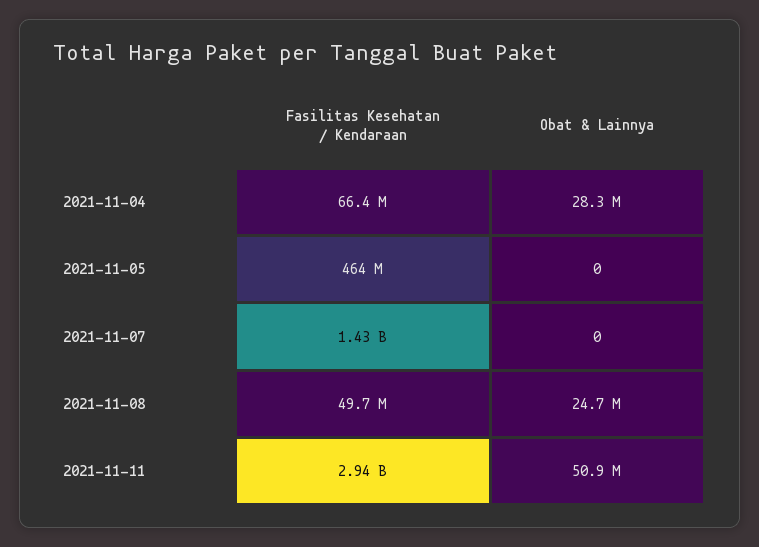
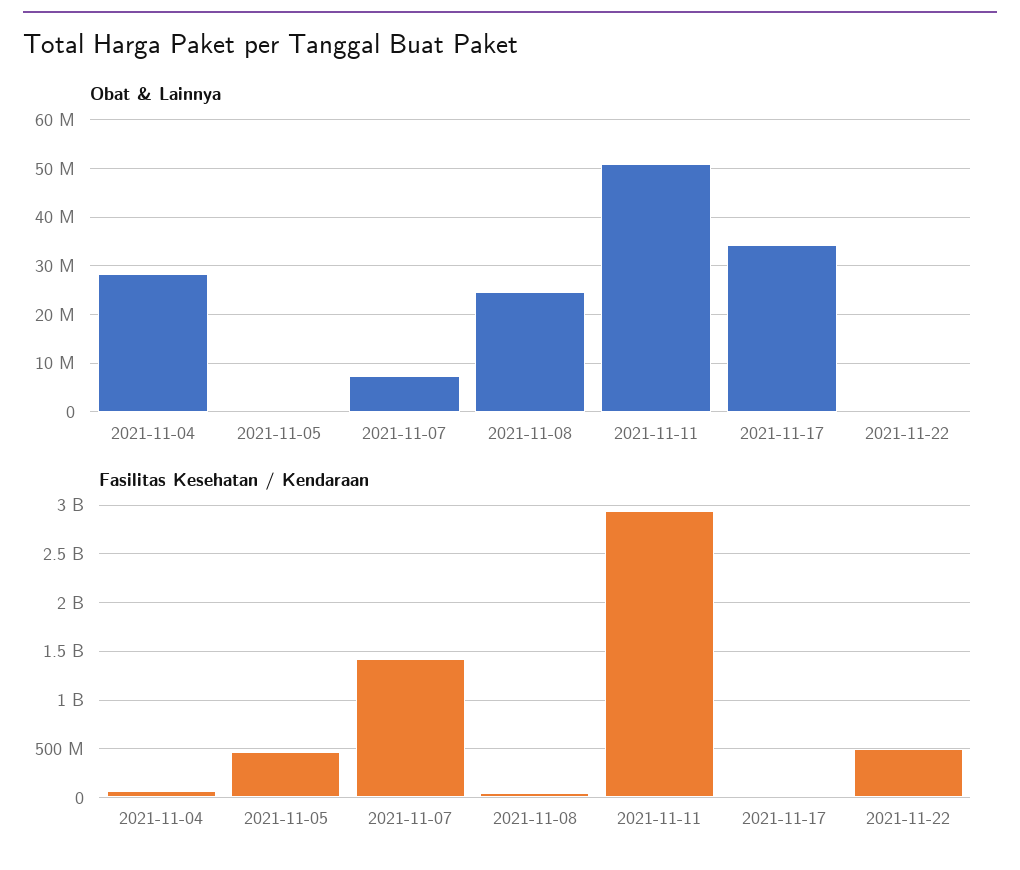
Obat & Lainnya, 2021-11-07: 0 -> 8000000
Obat & Lainnya, 2021-11-17: none -> 34000000
Obat & Lainnya, 2021-11-22: none -> 0
Fasilitas Kesehatan / Kendaraan, 2021-11-17: none -> 0
Fasilitas Kesehatan / Kendaraan, 2021-11-22: none -> 500000000

